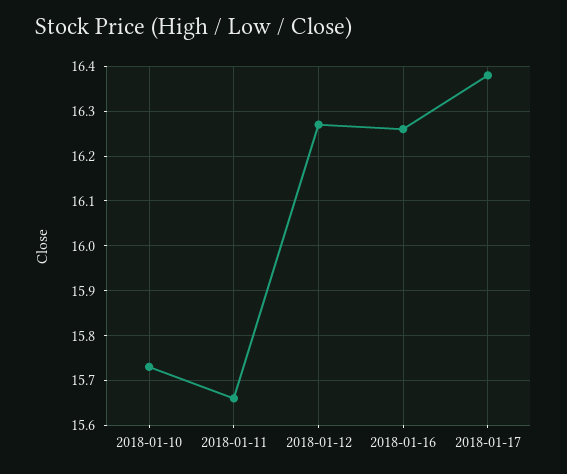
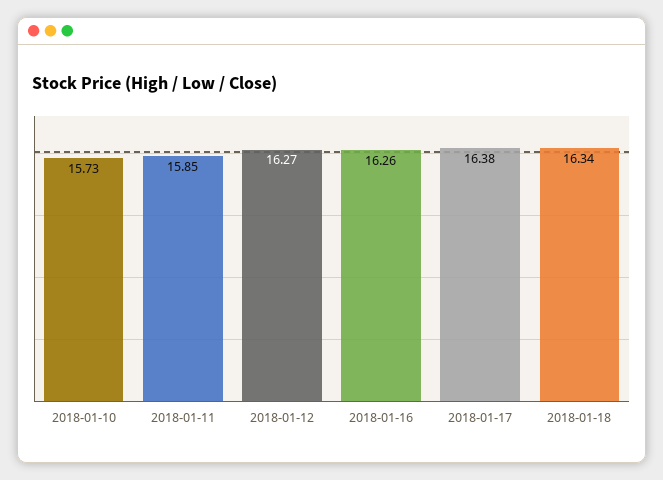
2018-01-11: 15.65 -> 15.85
2018-01-18: none -> 16.34

